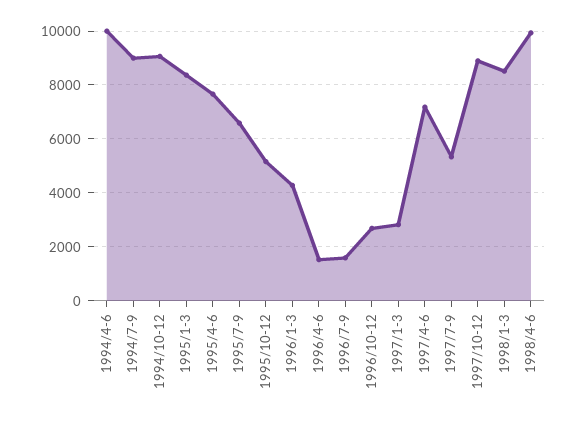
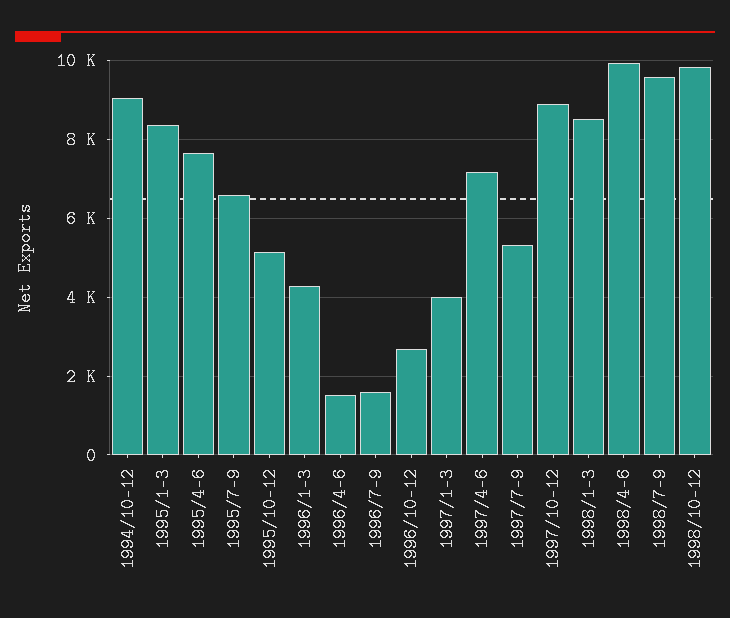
1994/4-6: 10000 -> none
1994/7-9: 9000 -> none
1997/1-3: 2750 -> 4000
1998/7-9: none -> 9600
1998/10-12: none -> 9800

